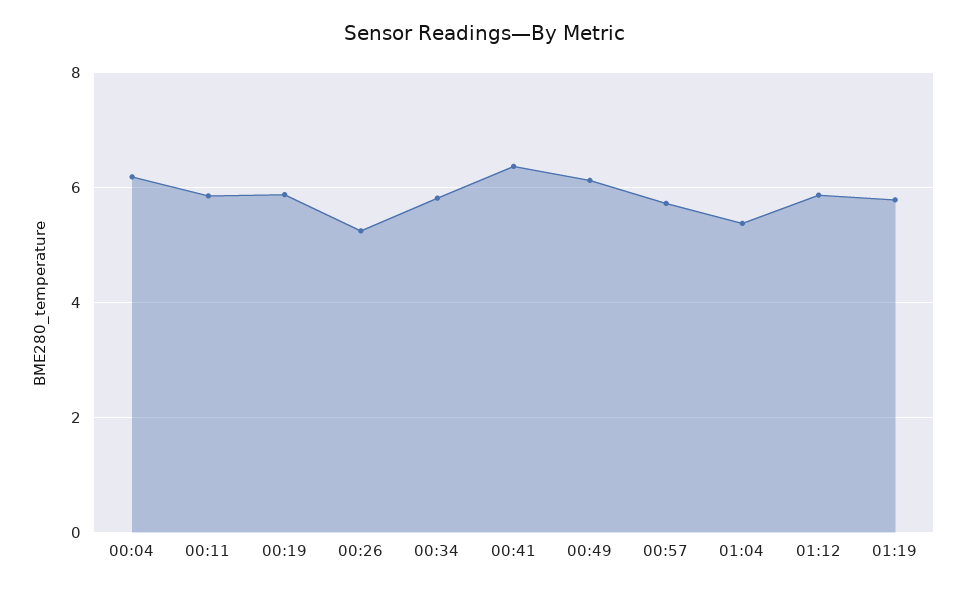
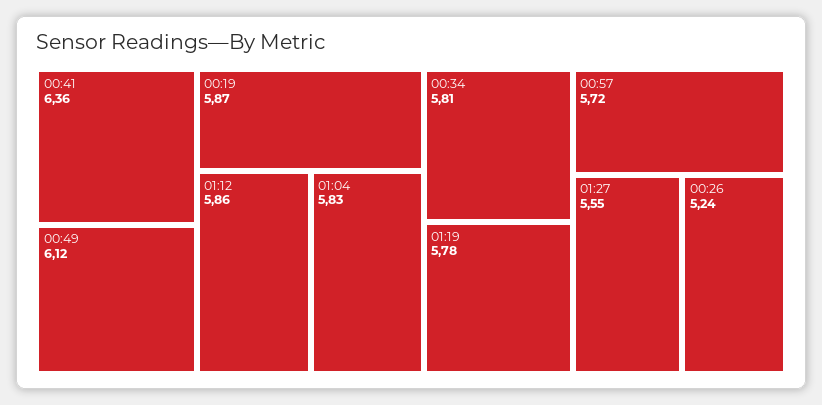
00:04: 6.2 -> none
00:11: 5.8 -> none
01:04: 5.4 -> 5.83
01:27: none -> 5.55

